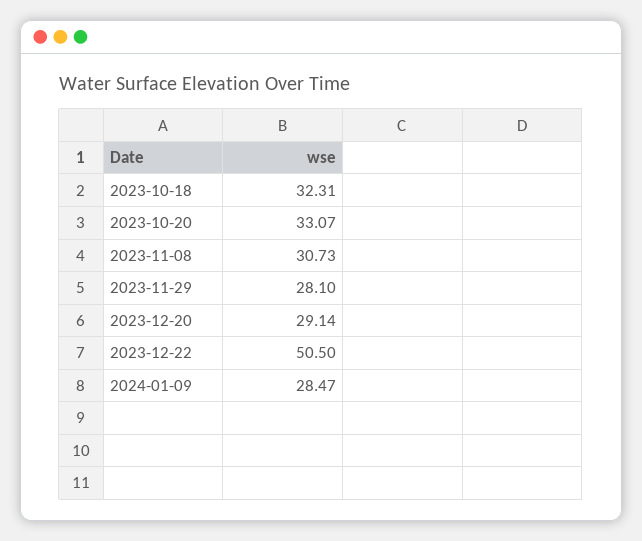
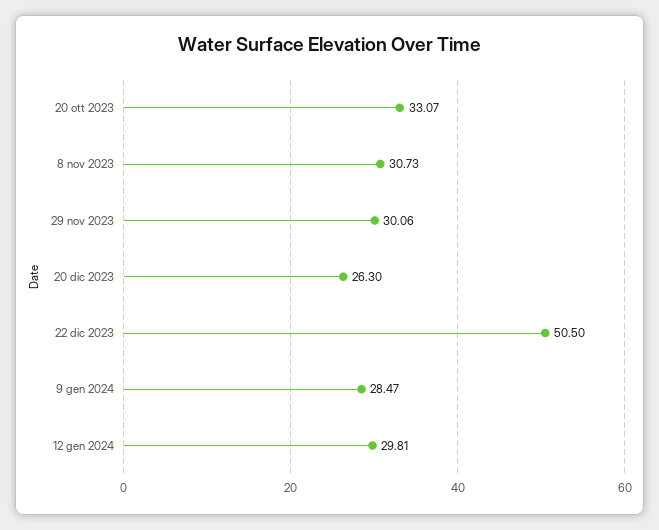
2023-10-18: 32.31 -> none
2023-11-29: 28.1 -> 30.06
2023-12-20: 29.14 -> 26.3
12 gen 2024: none -> 29.81

